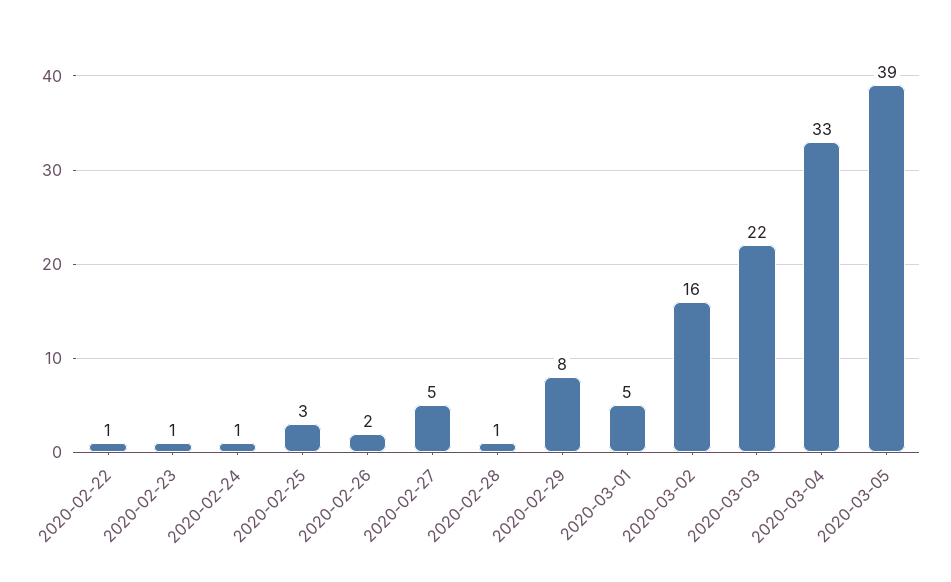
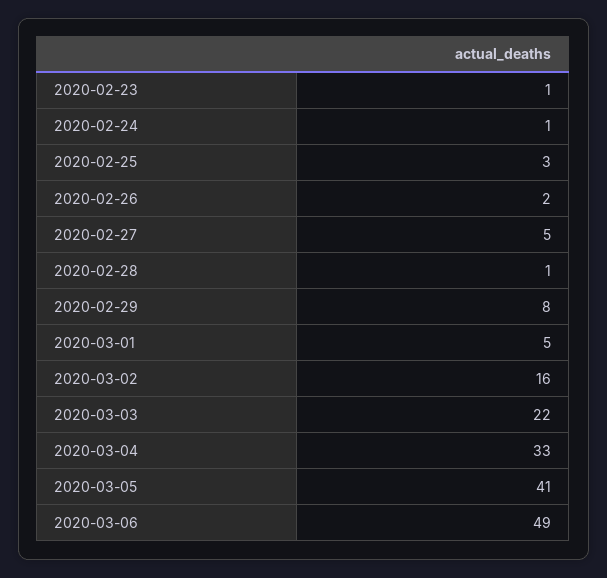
2020-02-22: 1 -> none
2020-03-05: 39 -> 41
2020-03-06: none -> 49

